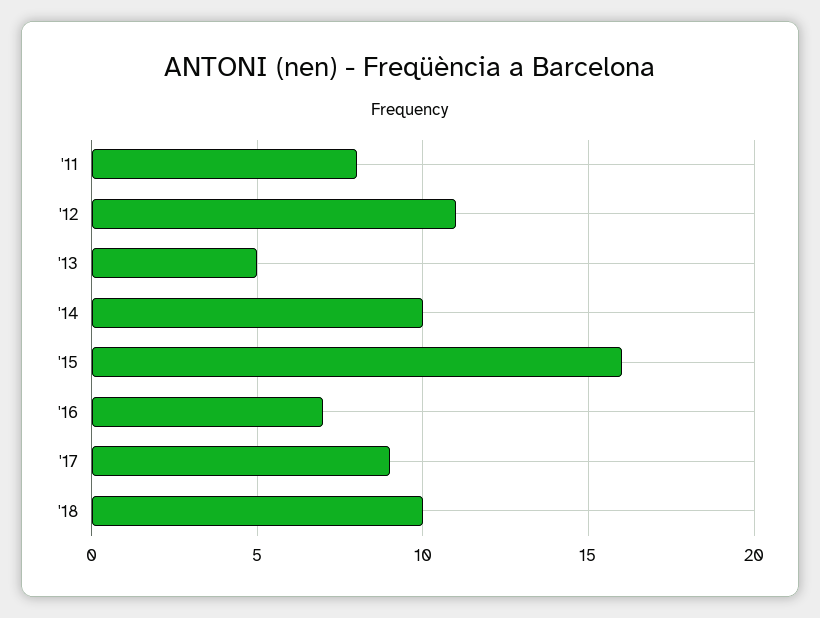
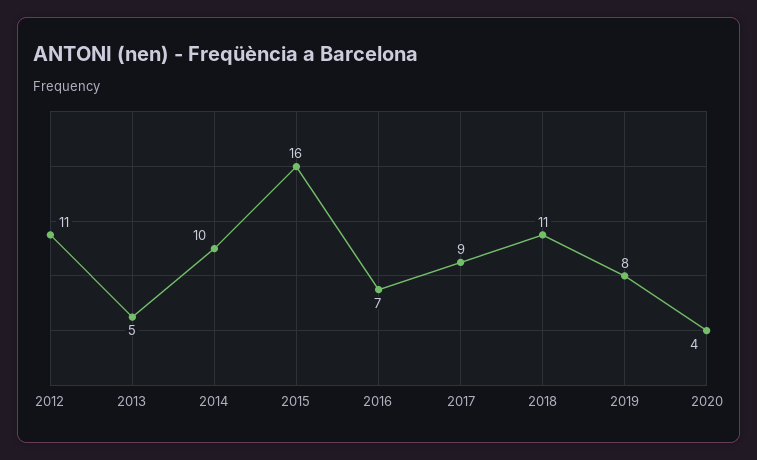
'11: 8 -> none
'18: 10 -> 11
2019: none -> 8
2020: none -> 4

